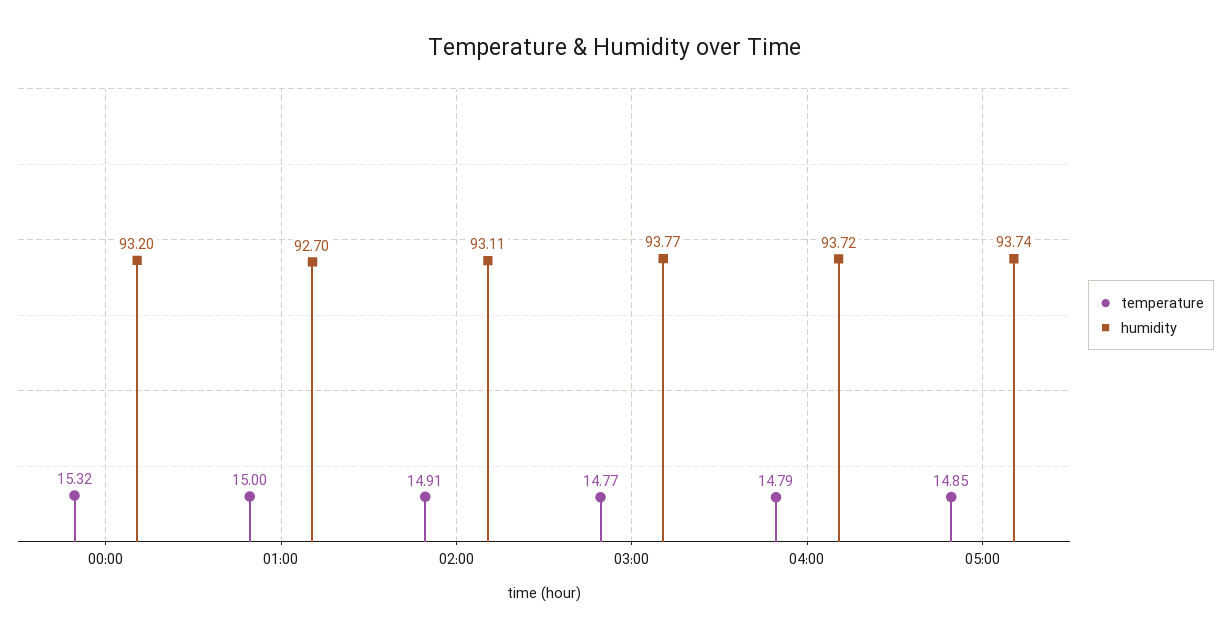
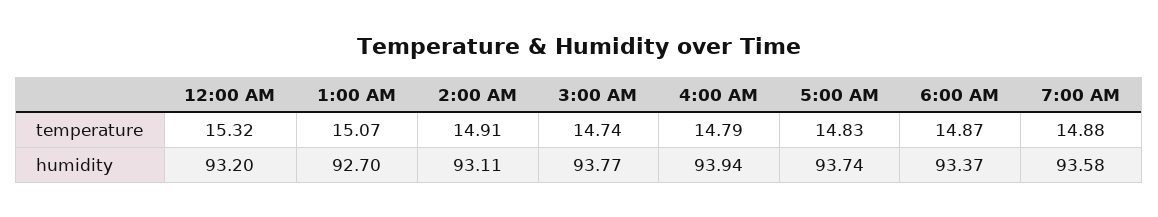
temperature, 01:00: 15 -> 15.07
temperature, 03:00: 14.77 -> 14.74
humidity, 04:00: 93.72 -> 93.94
temperature, 05:00: 14.85 -> 14.83
temperature, 6:00 AM: none -> 14.87
temperature, 7:00 AM: none -> 14.88
humidity, 6:00 AM: none -> 93.37
humidity, 7:00 AM: none -> 93.58

